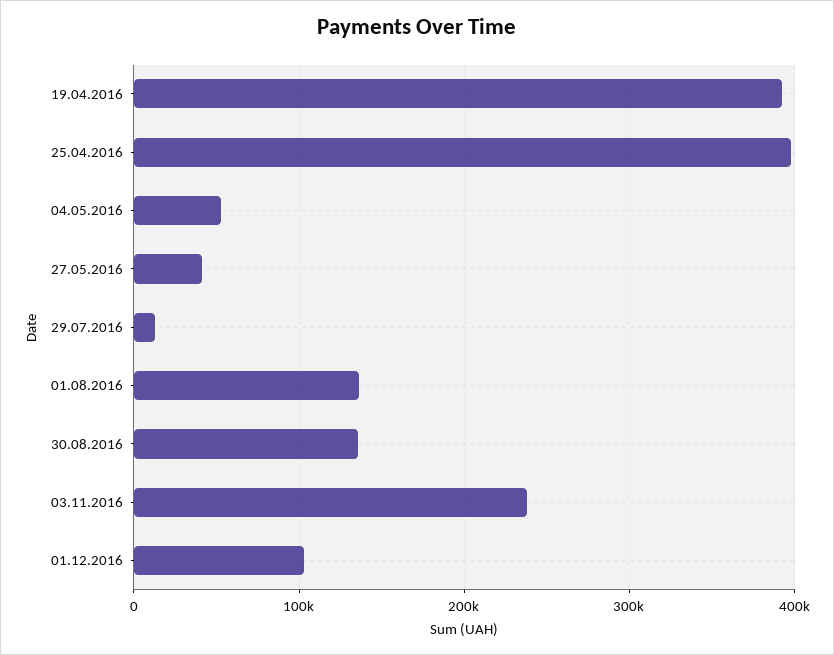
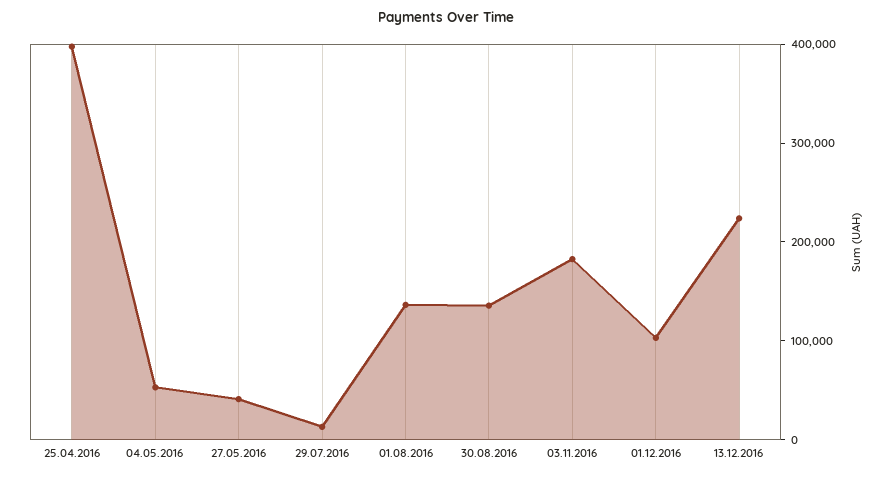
19.04.2016: 390000 -> none
03.11.2016: 240000 -> 180000
13.12.2016: none -> 220000

